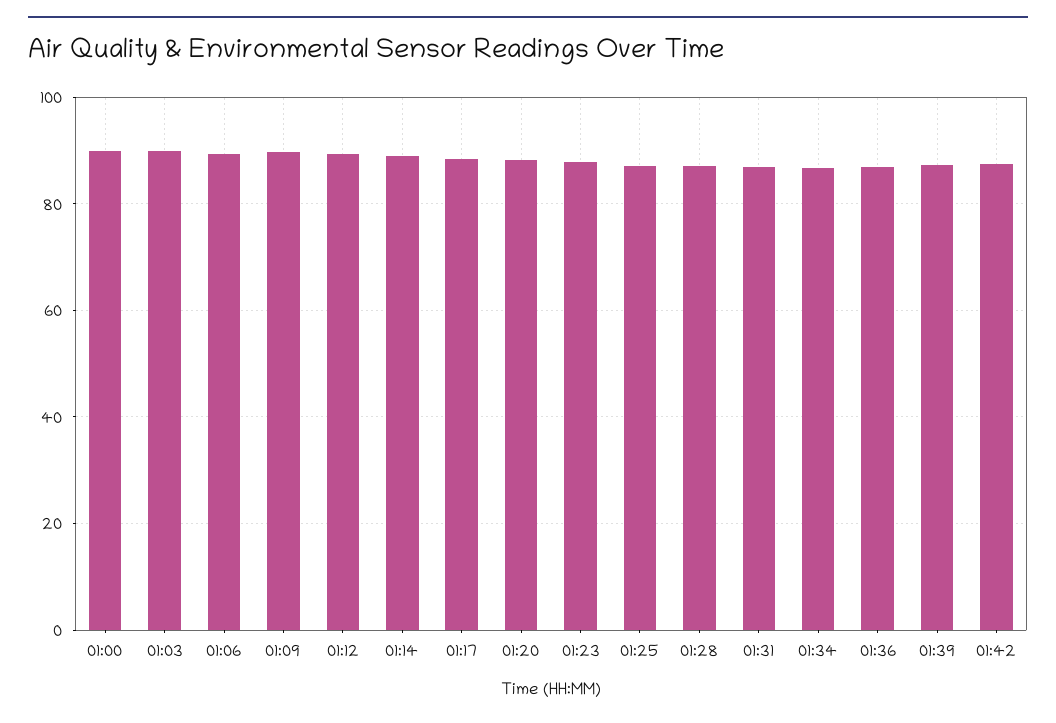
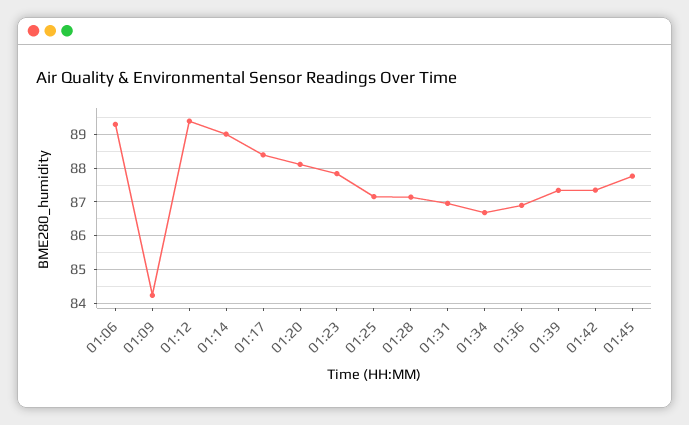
01:00: 90 -> none
01:03: 90 -> none
01:09: 90 -> 84.2
01:45: none -> 87.8

